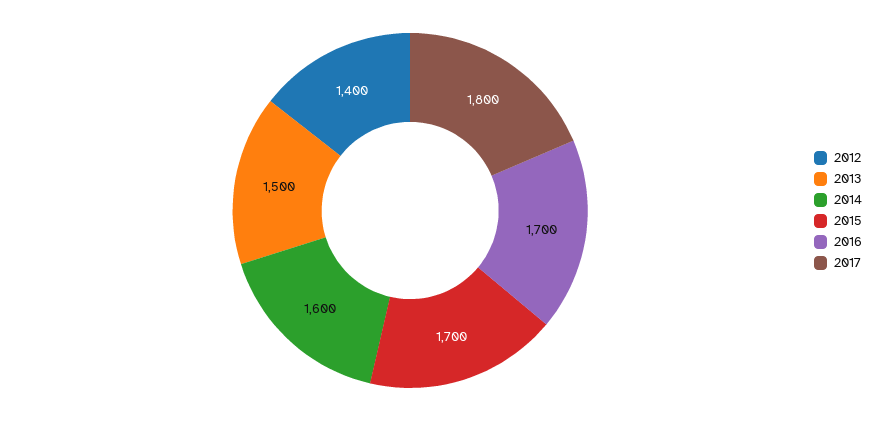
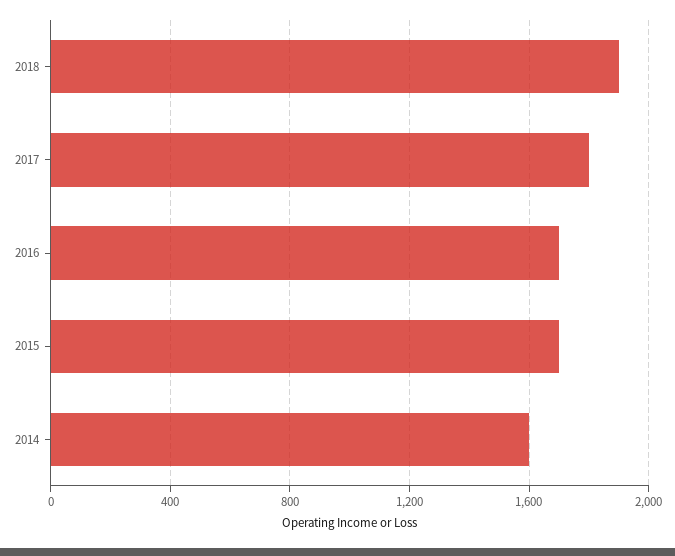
2012: 1400 -> none
2013: 1500 -> none
2018: none -> 1900

